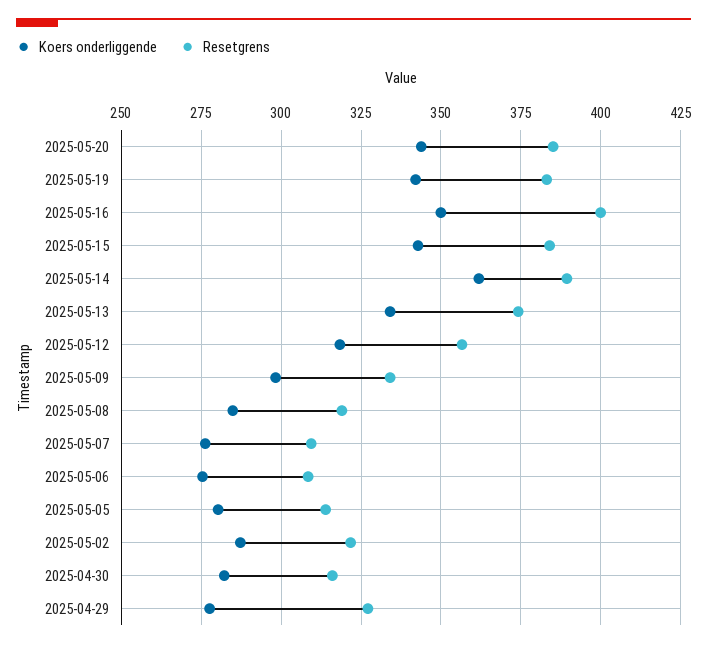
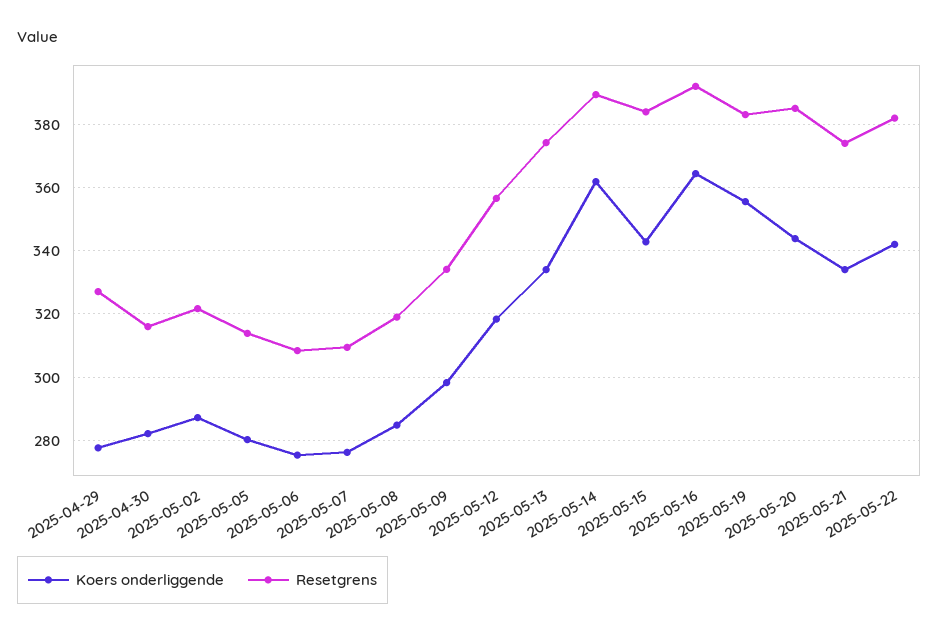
Koers onderliggende, 2025-05-19: 342.5 -> 356
Koers onderliggende, 2025-05-16: 350 -> 364
Resetgrens, 2025-05-16: 400 -> 392
Koers onderliggende, 2025-05-21: none -> 334
Resetgrens, 2025-05-21: none -> 374
Koers onderliggende, 2025-05-22: none -> 342
Resetgrens, 2025-05-22: none -> 382

